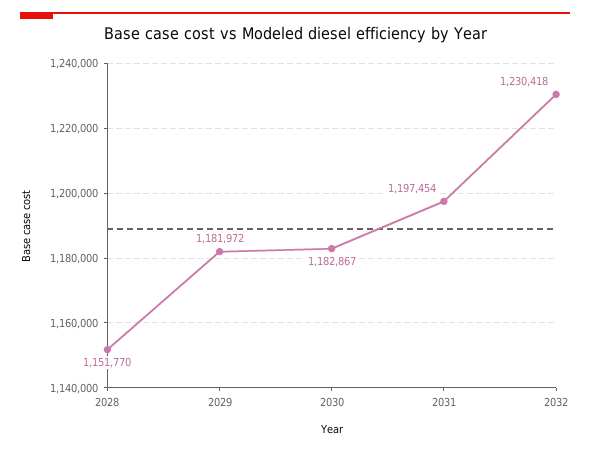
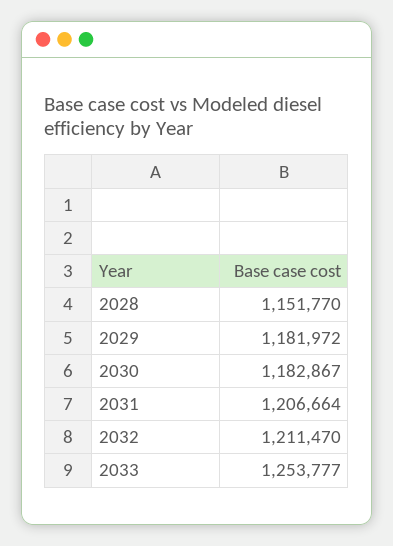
2031: 1197454 -> 1206664
2032: 1230418 -> 1211470
2033: none -> 1253777

